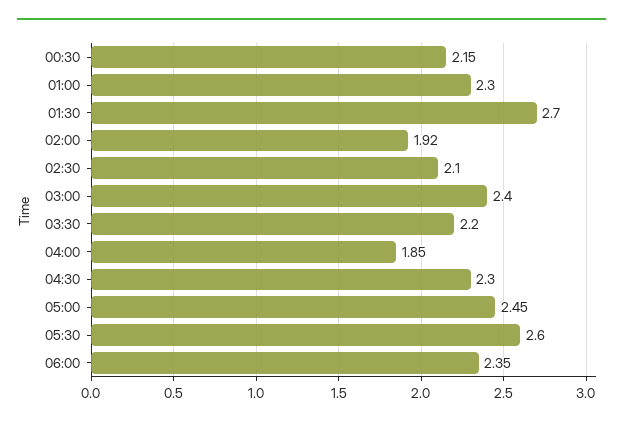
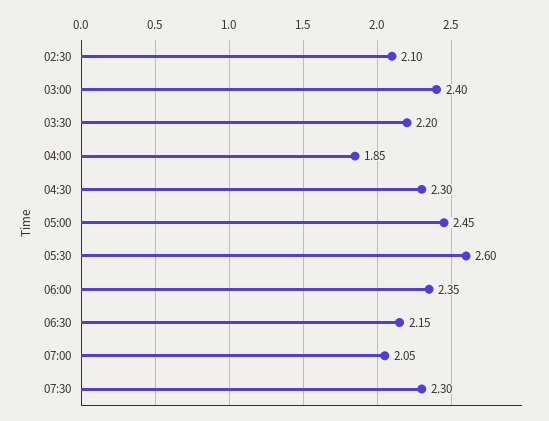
00:30: 2.15 -> none
01:00: 2.3 -> none
01:30: 2.7 -> none
02:00: 1.92 -> none
06:30: none -> 2.15
07:00: none -> 2.05
07:30: none -> 2.3

